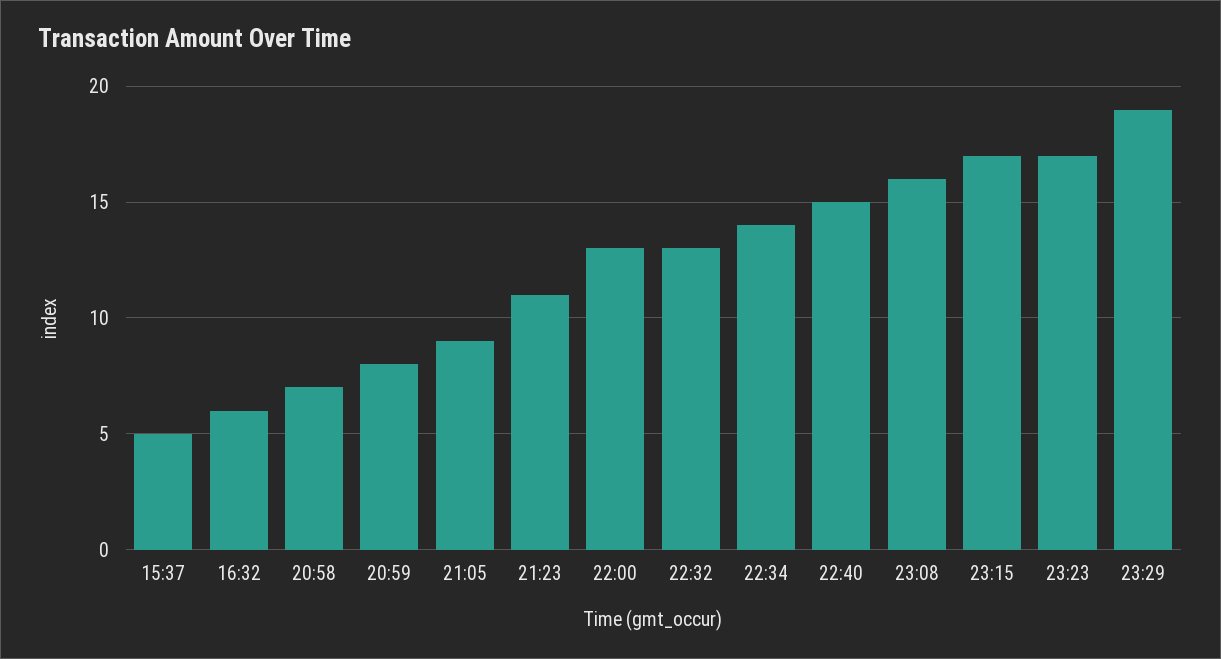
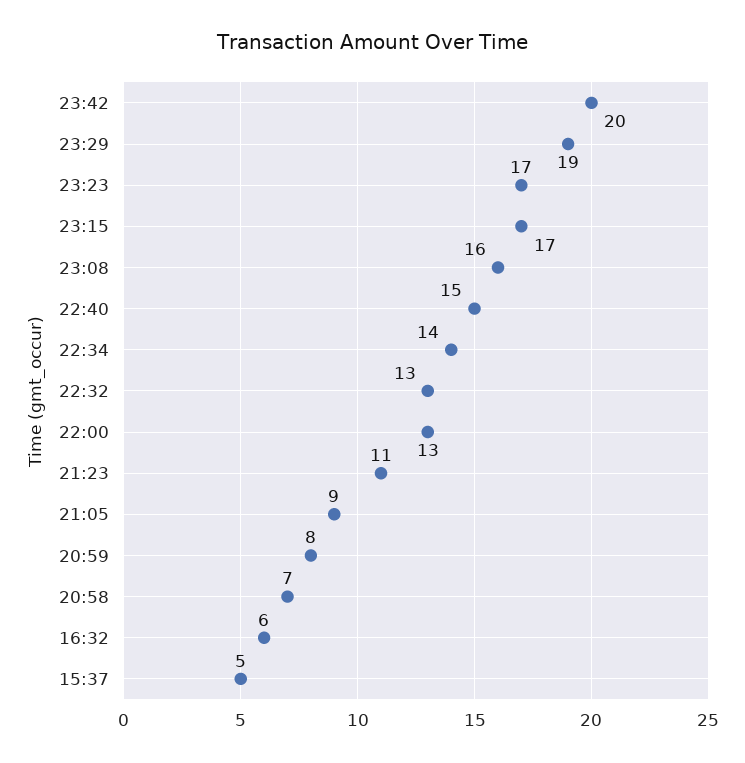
23:42: none -> 20

